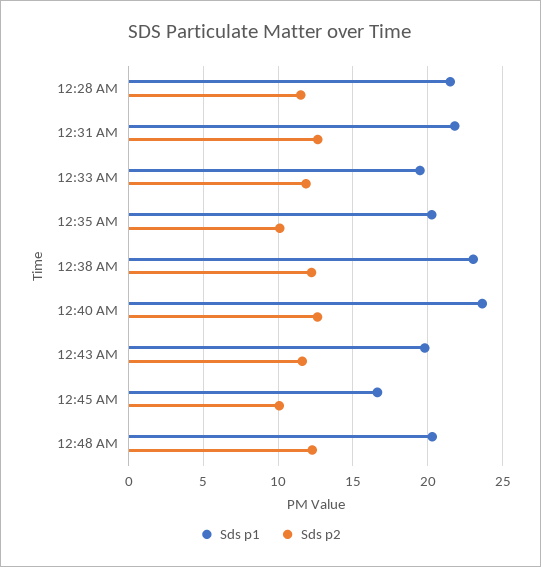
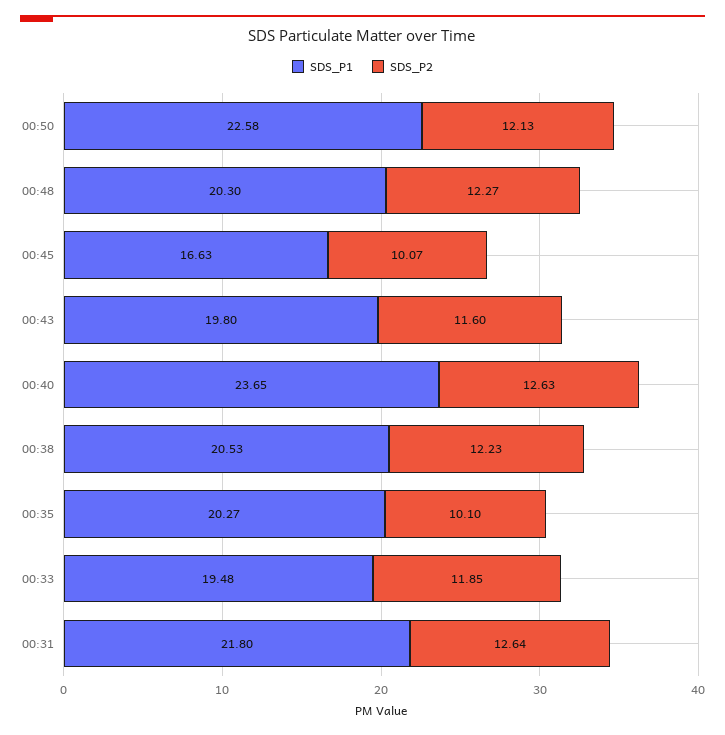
Sds p1, 12:28 AM: 21.5 -> none
Sds p2, 12:28 AM: 11.5 -> none
Sds p1, 12:38 AM: 23 -> 20.53
Sds p1, 00:50: none -> 22.58
Sds p2, 00:50: none -> 12.13

